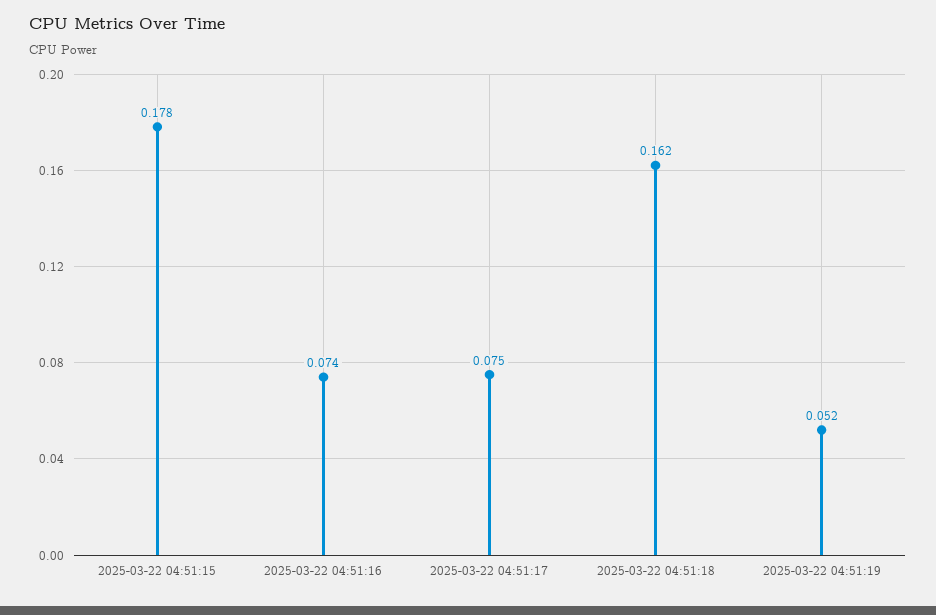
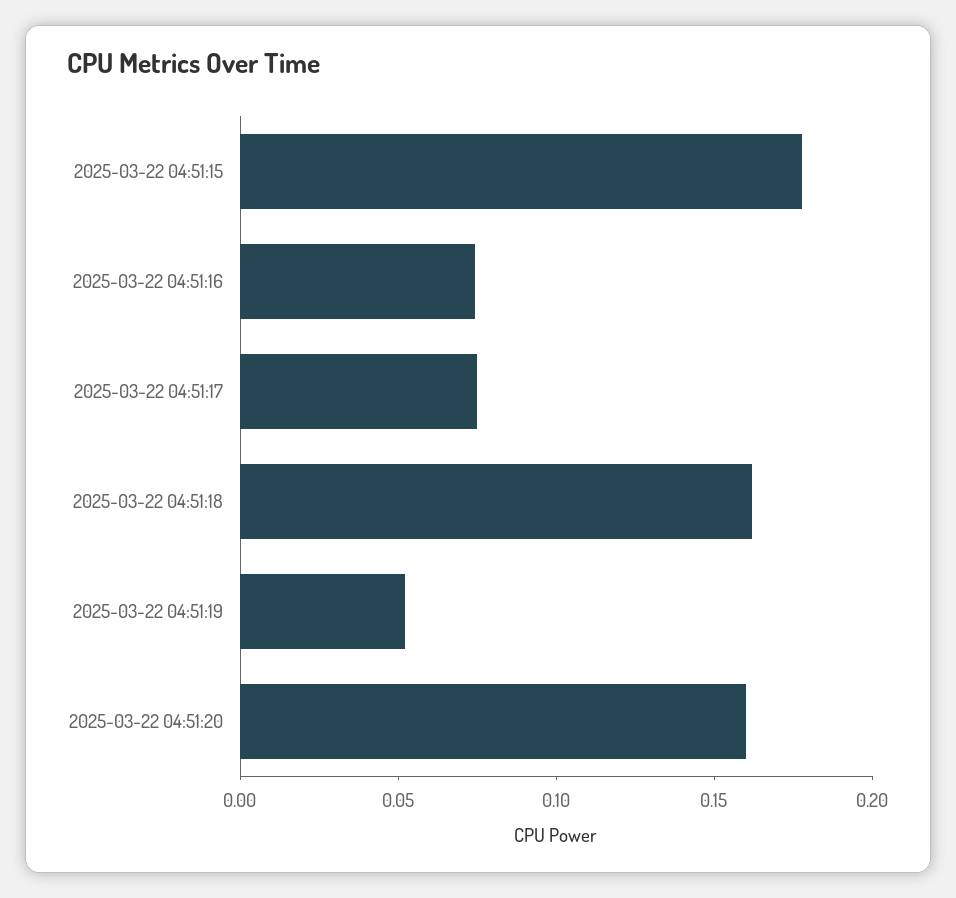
2025-03-22 04:51:20: none -> 0.16

